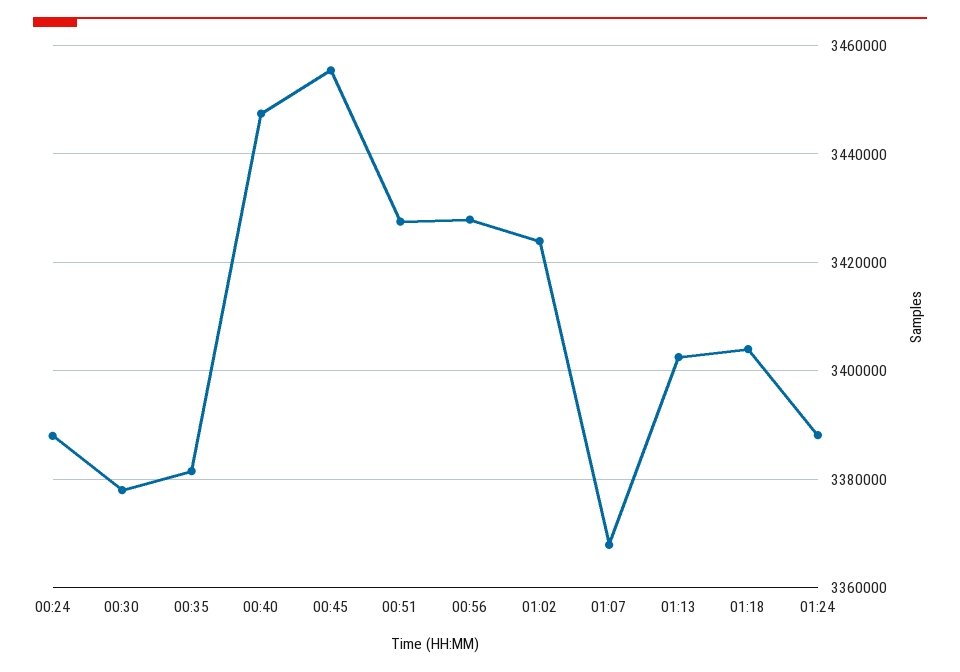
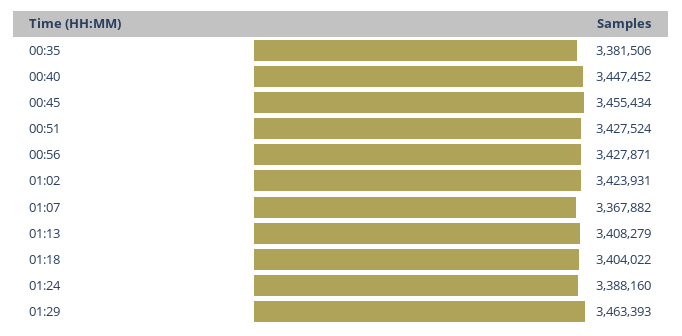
00:24: 3388000 -> none
00:30: 3378000 -> none
01:13: 3402000 -> 3408279
01:29: none -> 3463393

